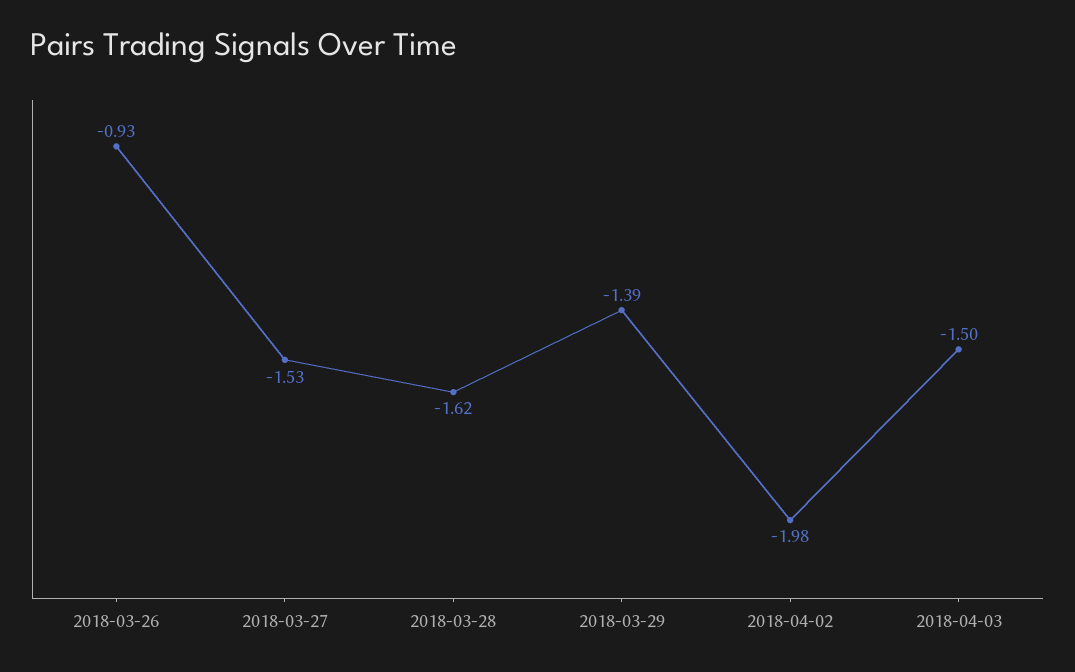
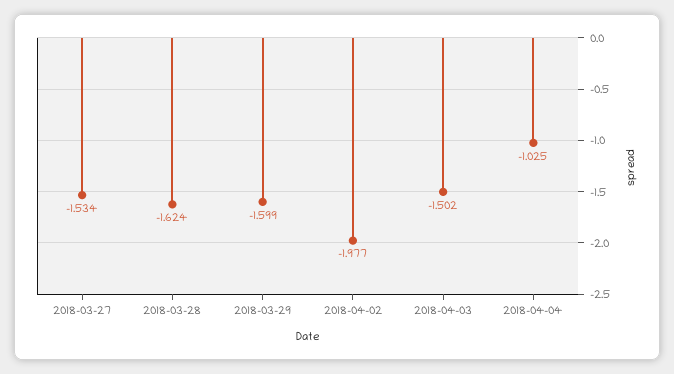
2018-03-26: -0.93 -> none
2018-03-29: -1.39 -> -1.599
2018-04-04: none -> -1.025

